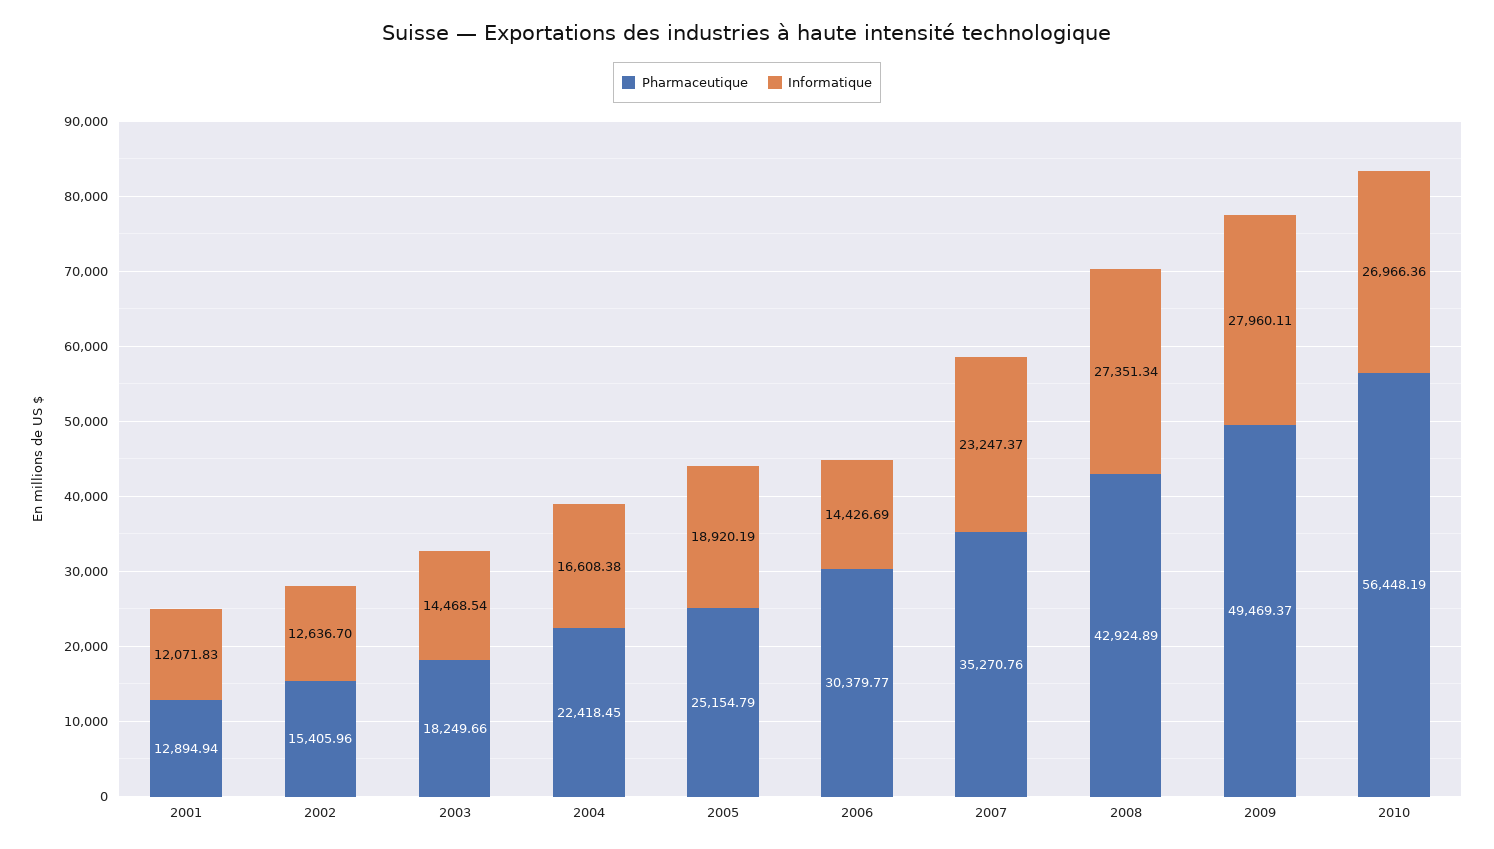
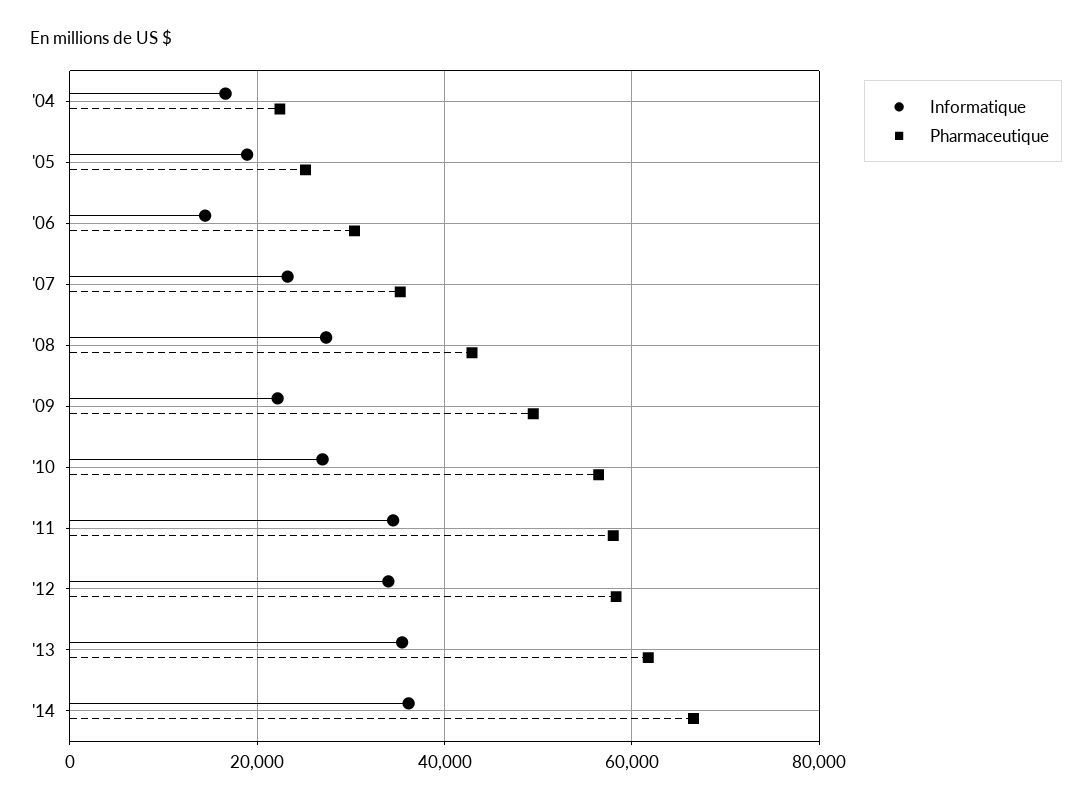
Pharmaceutique, 2001: 12894.94 -> none
Informatique, 2001: 12071.83 -> none
Pharmaceutique, 2002: 15405.96 -> none
Informatique, 2002: 12636.7 -> none
Pharmaceutique, 2003: 18249.66 -> none
Informatique, 2003: 14468.54 -> none
Informatique, 2009: 27960.11 -> 22000
Informatique, '11: none -> 34000
Pharmaceutique, '11: none -> 58000
Informatique, '12: none -> 34000
Pharmaceutique, '12: none -> 58000
Informatique, '13: none -> 36000
Pharmaceutique, '13: none -> 62000
Informatique, '14: none -> 36000
Pharmaceutique, '14: none -> 66000

